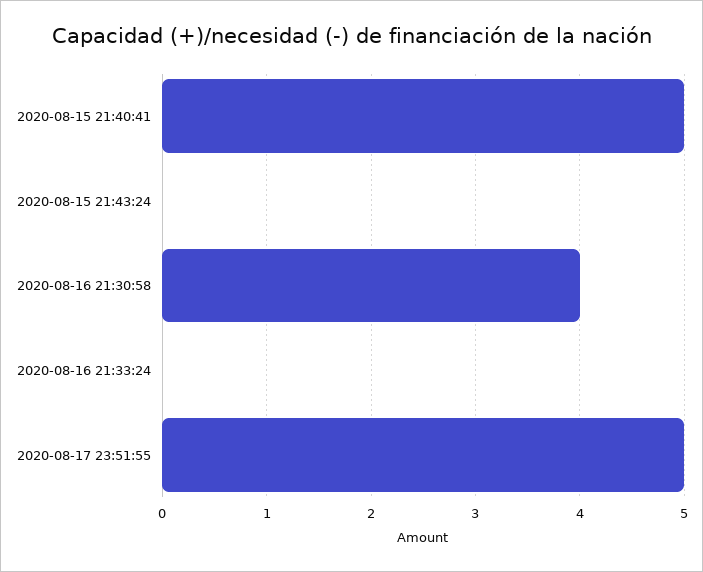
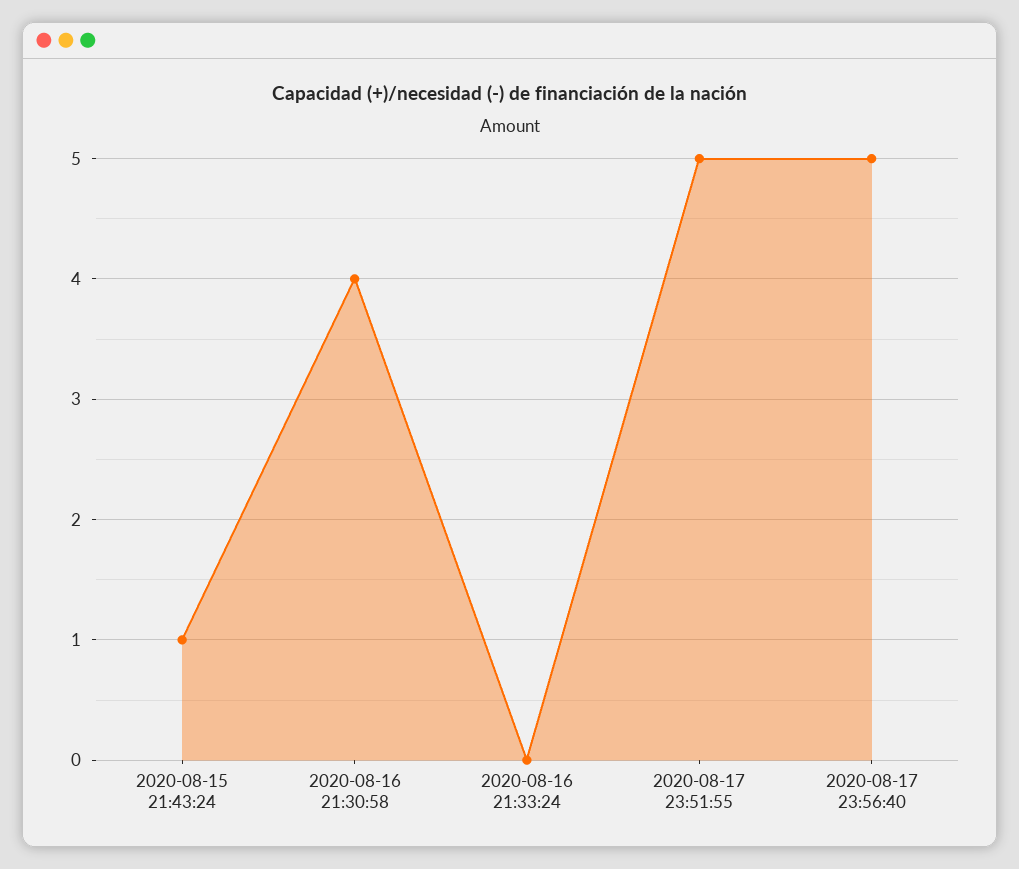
2020-08-15 21:40:41: 5 -> none
2020-08-15 21:43:24: 0 -> 1
2020-08-17 23:56:40: none -> 5

